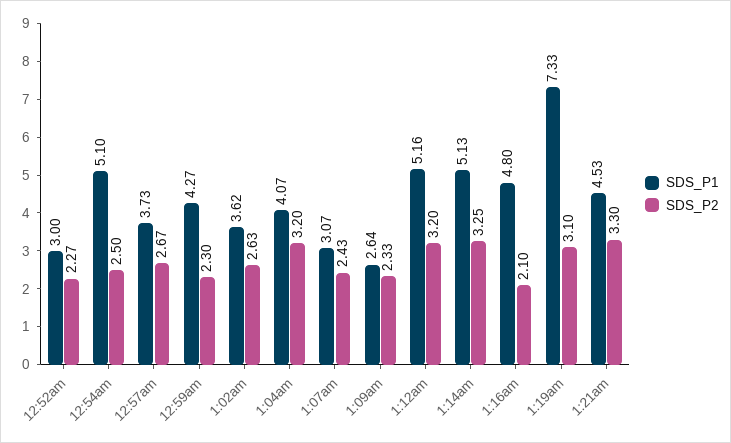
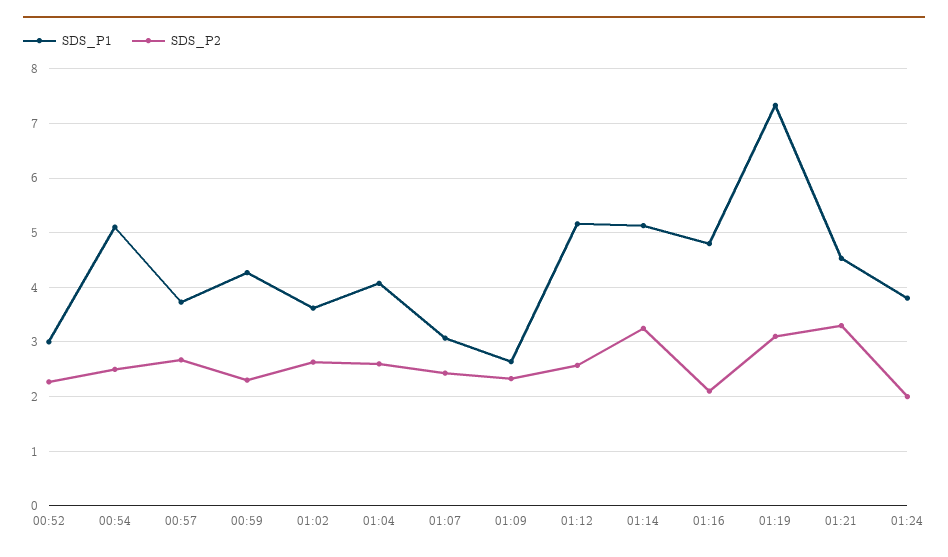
SDS_P2, 1:04am: 3.2 -> 2.6
SDS_P2, 1:12am: 3.2 -> 2.6
SDS_P1, 01:24: none -> 3.8
SDS_P2, 01:24: none -> 2

